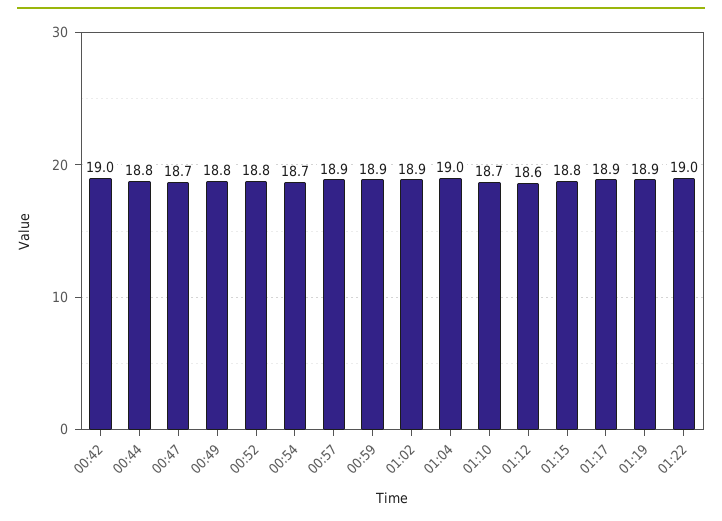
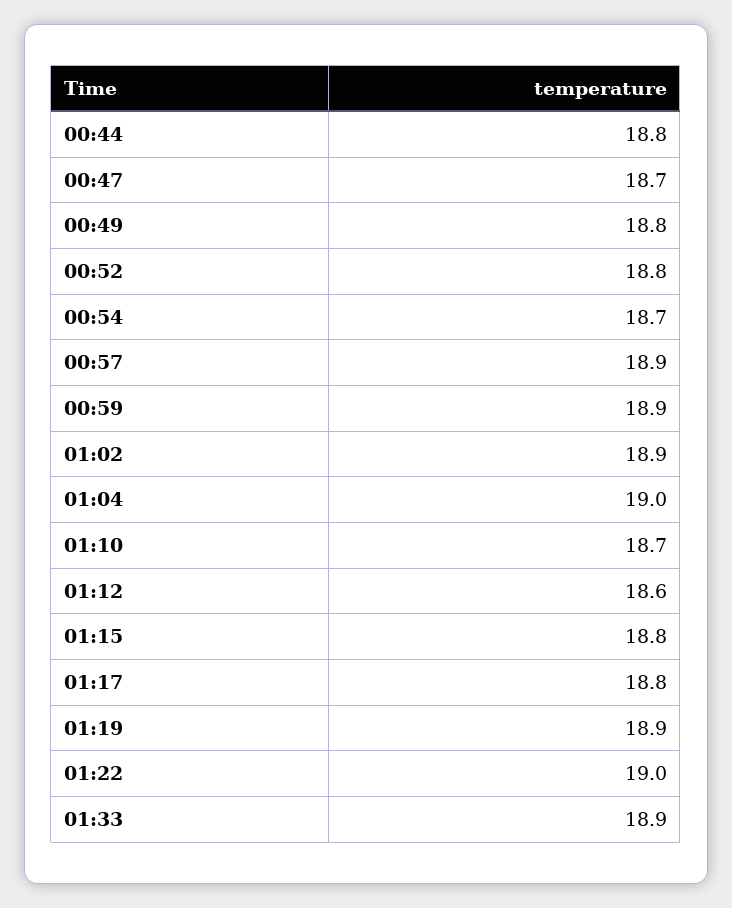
00:42: 19 -> none
01:17: 18.9 -> 18.8
01:33: none -> 18.9

